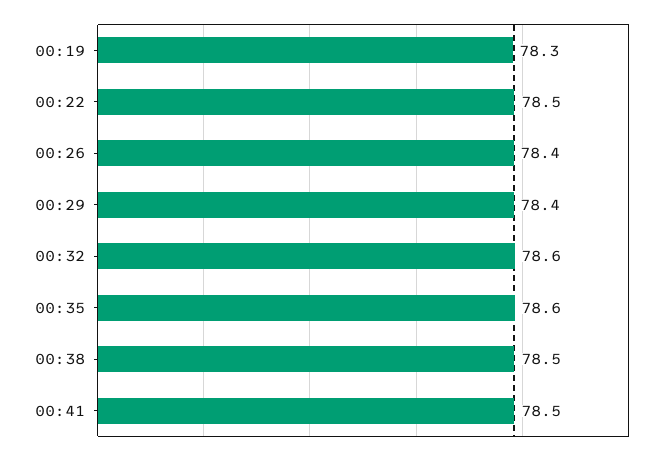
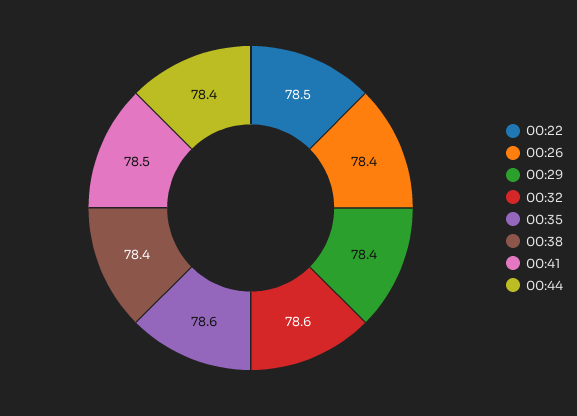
00:19: 78.3 -> none
00:38: 78.5 -> 78.4
00:44: none -> 78.4

